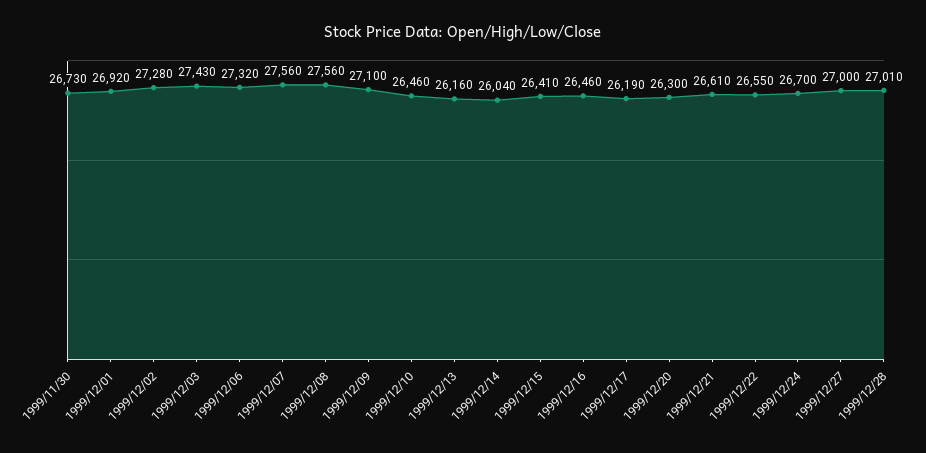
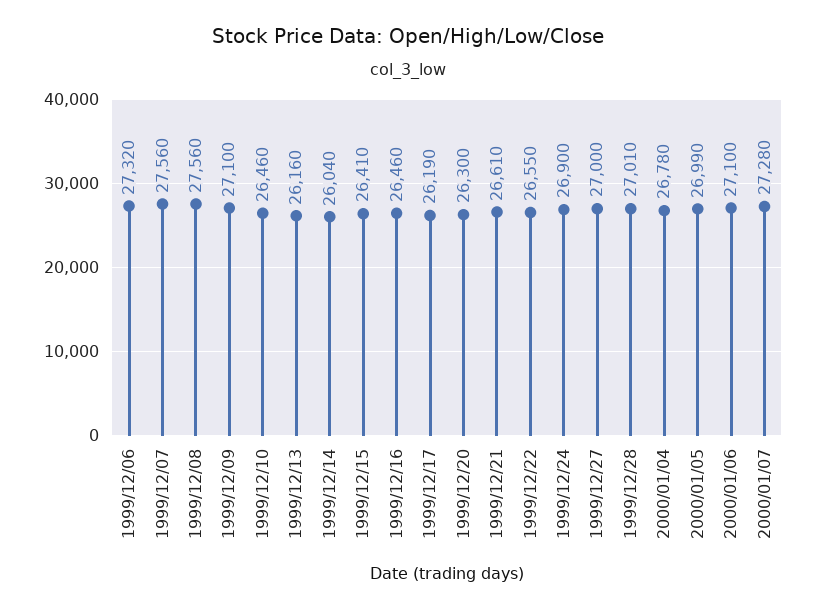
1999/11/30: 26730 -> none
1999/12/01: 26920 -> none
1999/12/02: 27280 -> none
1999/12/03: 27430 -> none
1999/12/24: 26700 -> 26900
2000/01/04: none -> 26780
2000/01/05: none -> 26990
2000/01/06: none -> 27100
2000/01/07: none -> 27280

